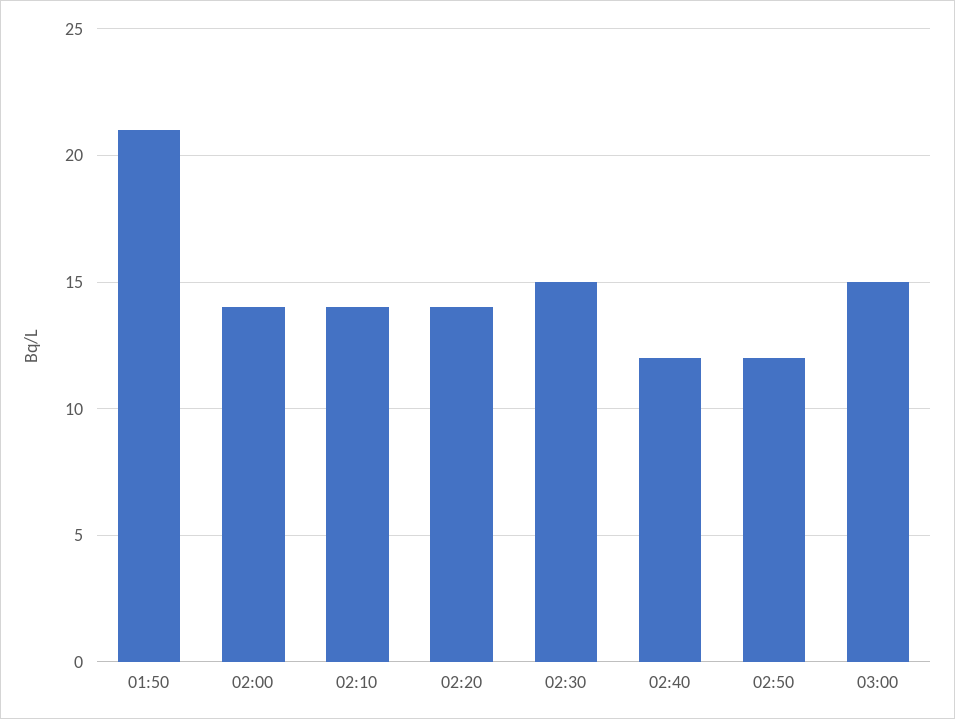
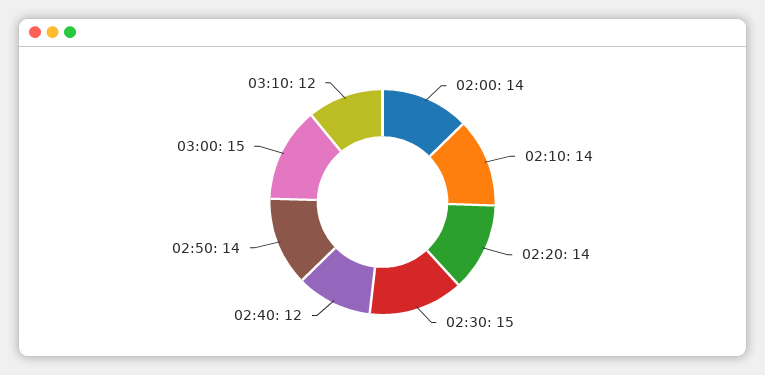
01:50: 21 -> none
02:50: 12 -> 14
03:10: none -> 12

